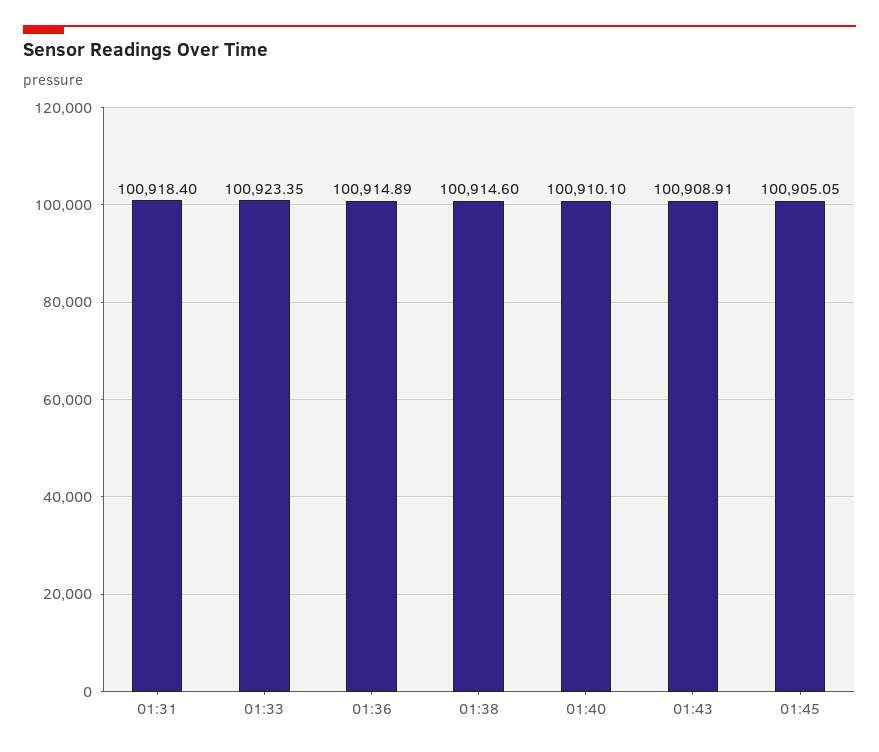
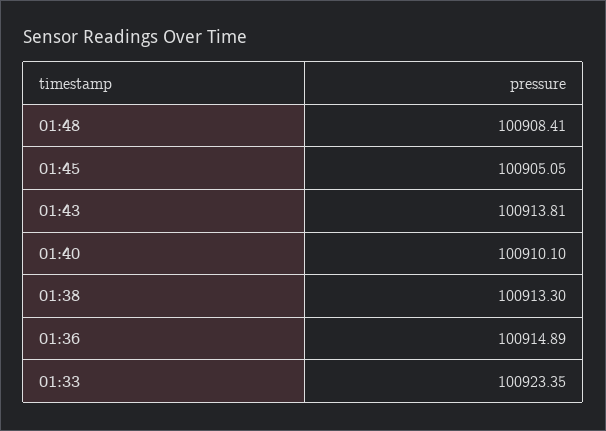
01:31: 100918.4 -> none
01:38: 100914.6 -> 100913.3
01:43: 100908.91 -> 100913.81
01:48: none -> 100908.41

